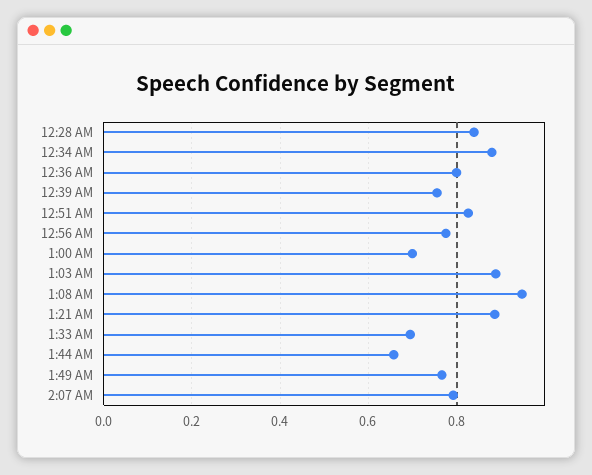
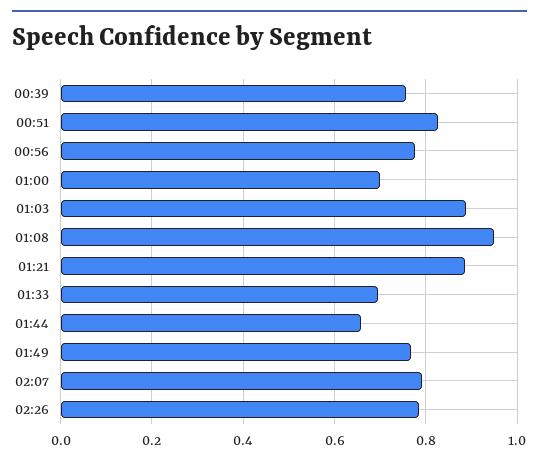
12:28 AM: 0.84 -> none
12:34 AM: 0.88 -> none
12:36 AM: 0.8 -> none
02:26: none -> 0.78

